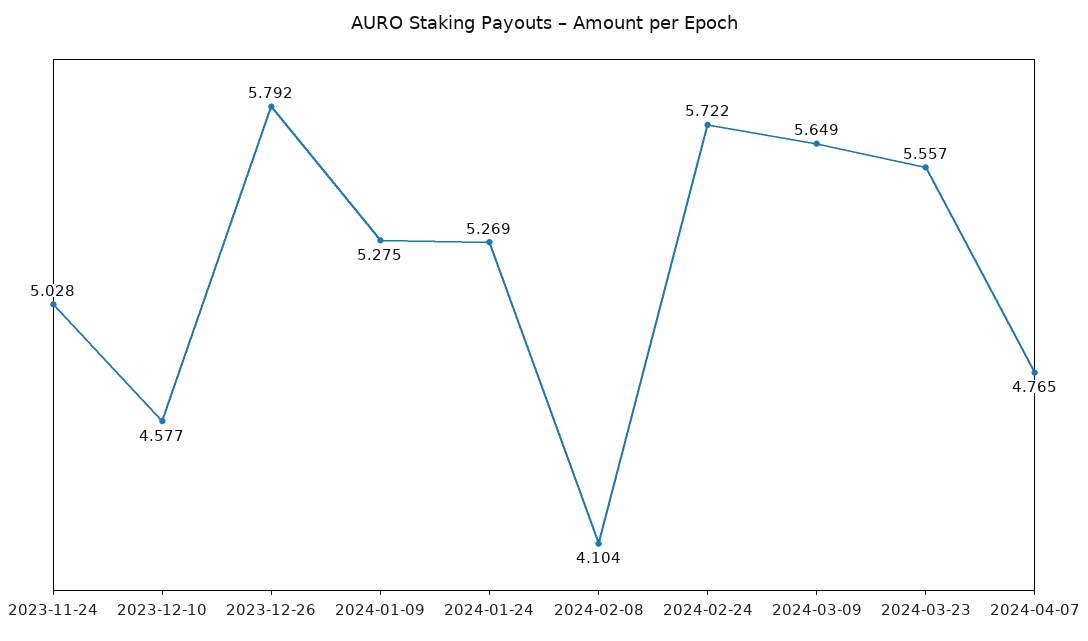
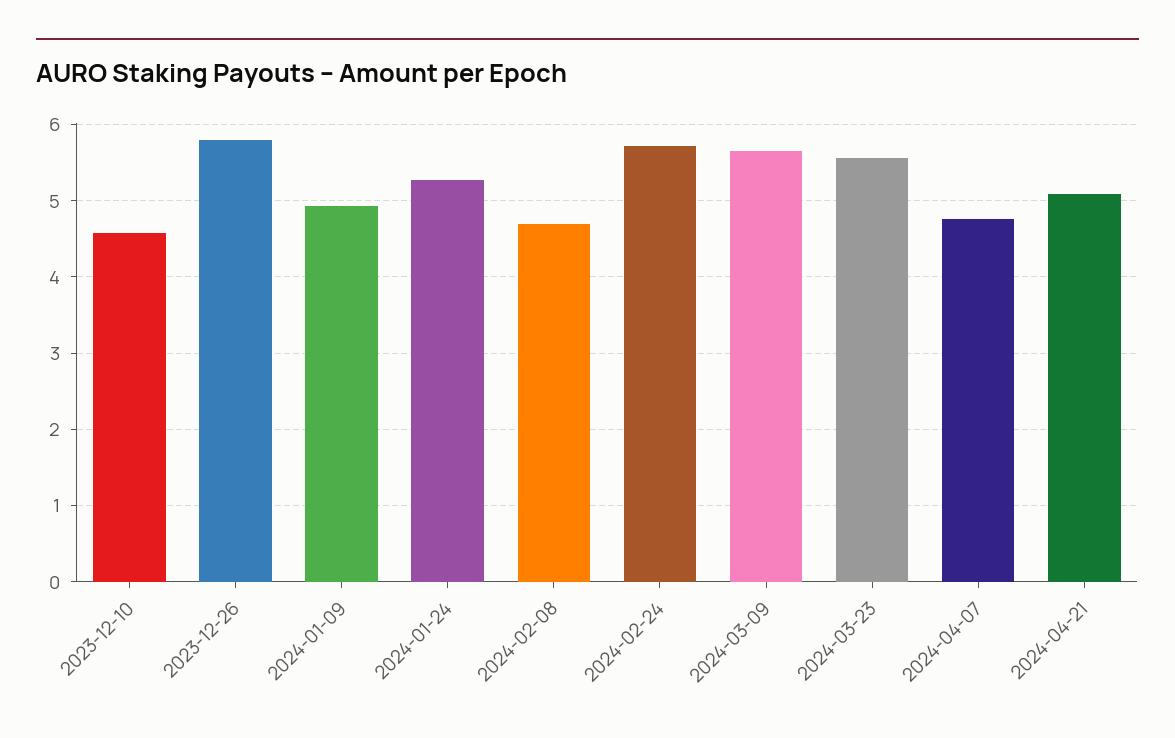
2023-11-24: 5.028 -> none
2024-01-09: 5.275 -> 4.9
2024-02-08: 4.104 -> 4.7
2024-04-21: none -> 5.1

